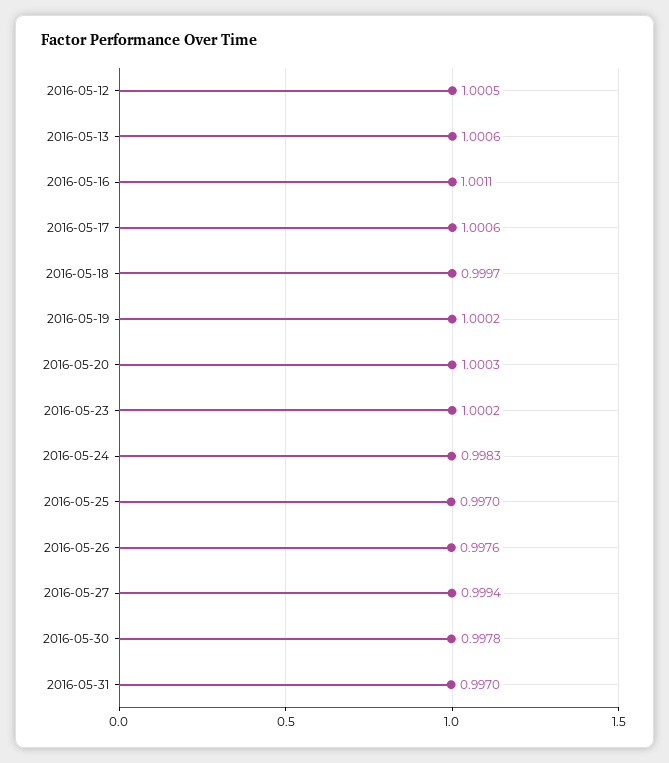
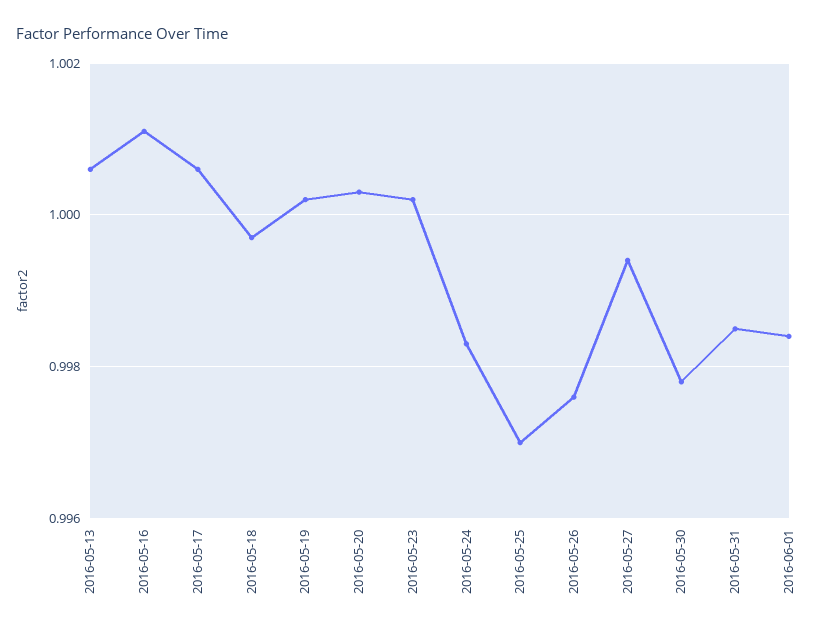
2016-05-12: 1.0005 -> none
2016-05-31: 0.997 -> 0.9985
2016-06-01: none -> 0.9985

